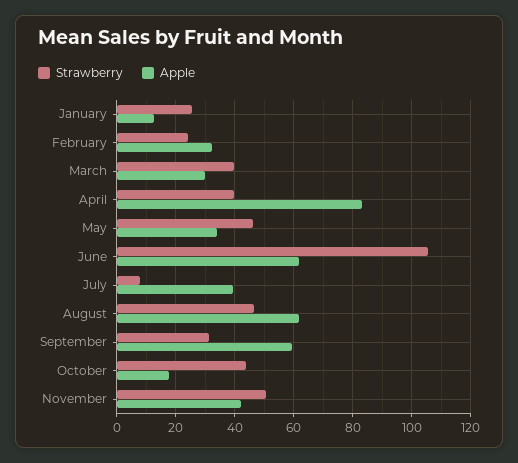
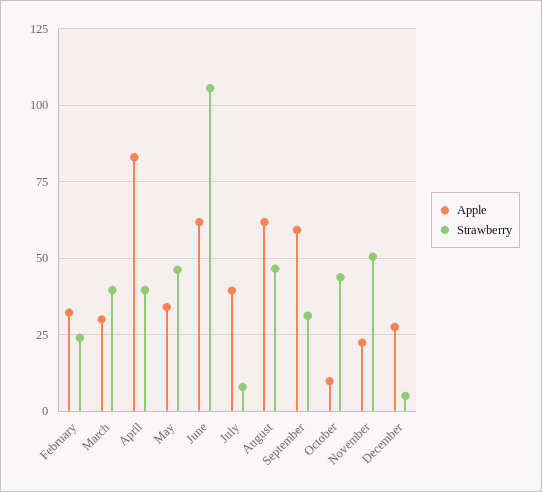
Strawberry, January: 25 -> none
Apple, January: 12.5 -> none
Apple, October: 17.5 -> 10
Apple, November: 42.5 -> 22.5
Apple, December: none -> 27.5
Strawberry, December: none -> 5

